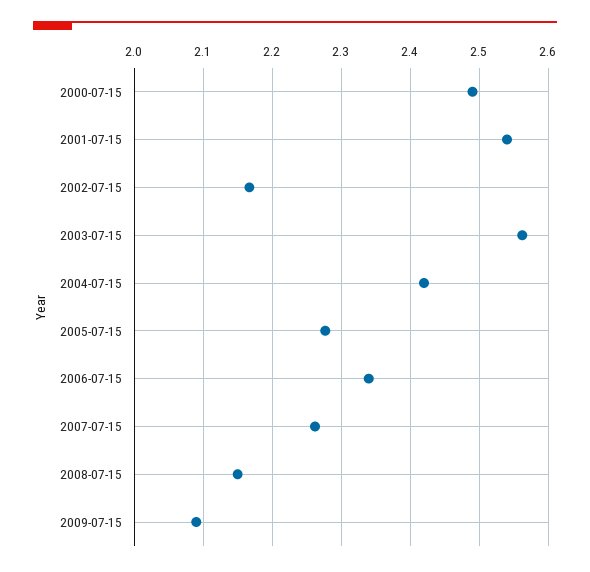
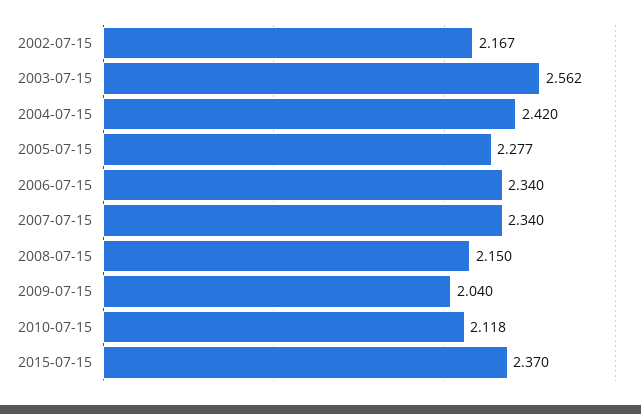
2000-07-15: 2.49 -> none
2001-07-15: 2.54 -> none
2007-07-15: 2.26 -> 2.34
2009-07-15: 2.09 -> 2.04
2010-07-15: none -> 2.118
2015-07-15: none -> 2.37

